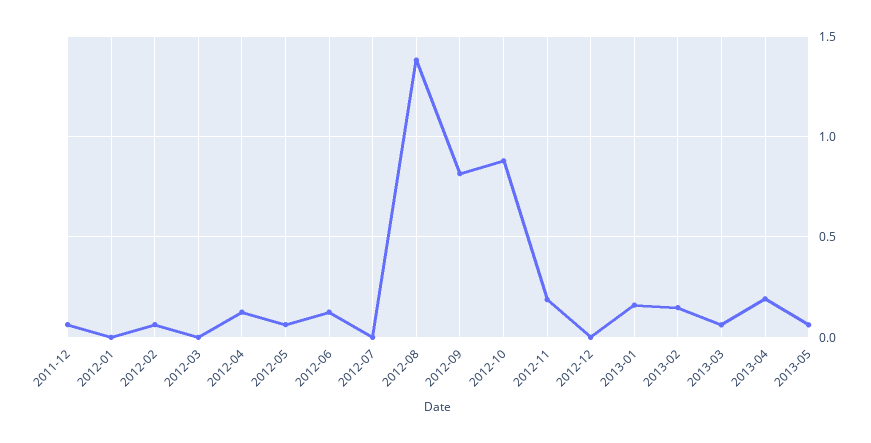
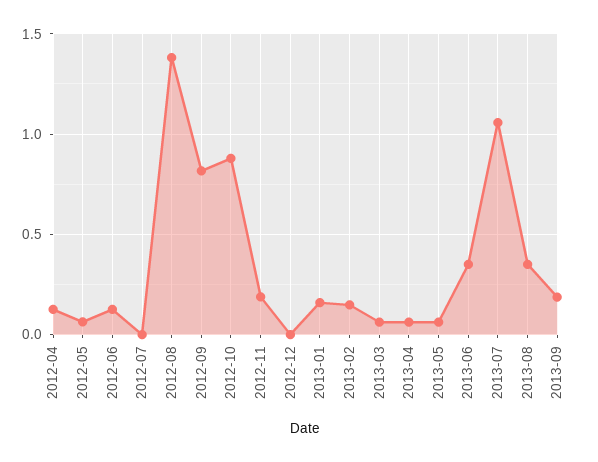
2011-12: 0.05 -> none
2012-01: 0 -> none
2012-02: 0.05 -> none
2012-03: 0 -> none
2013-04: 0.2 -> 0.05
2013-06: none -> 0.35
2013-07: none -> 1.05
2013-08: none -> 0.35
2013-09: none -> 0.2

